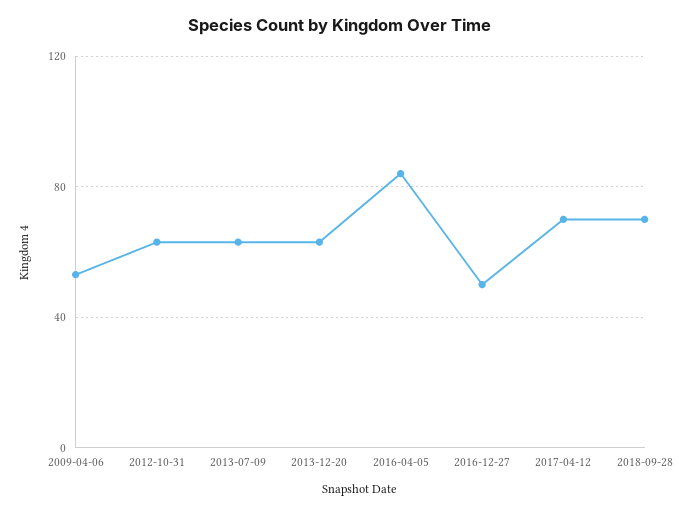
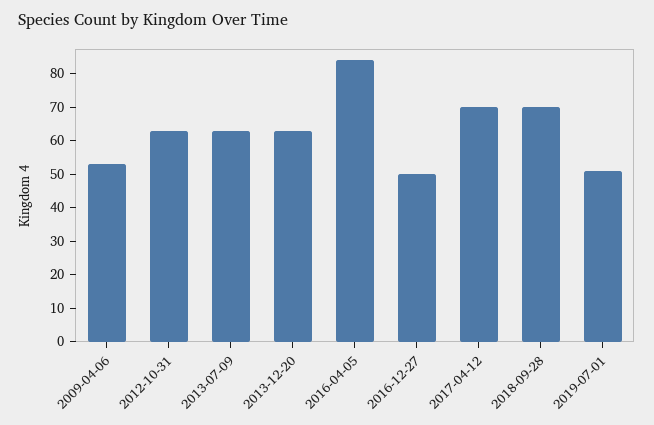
2019-07-01: none -> 50

